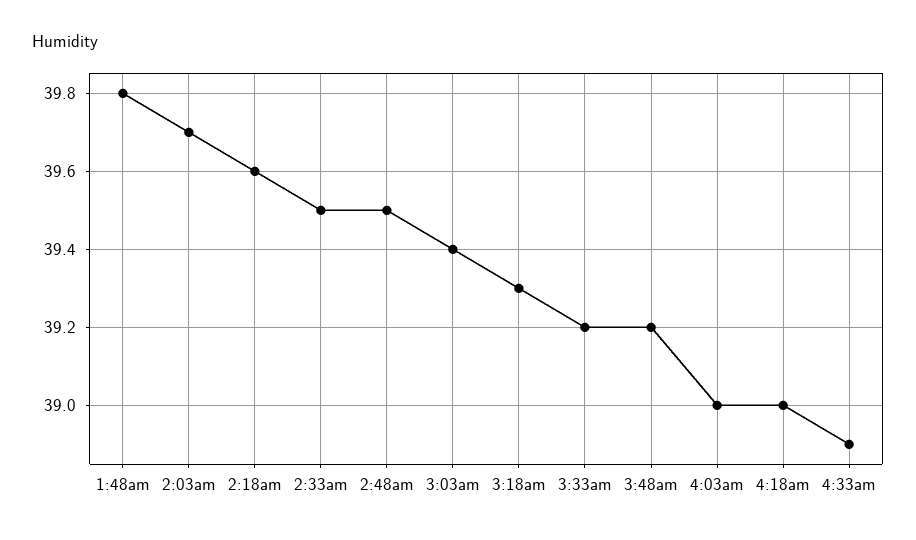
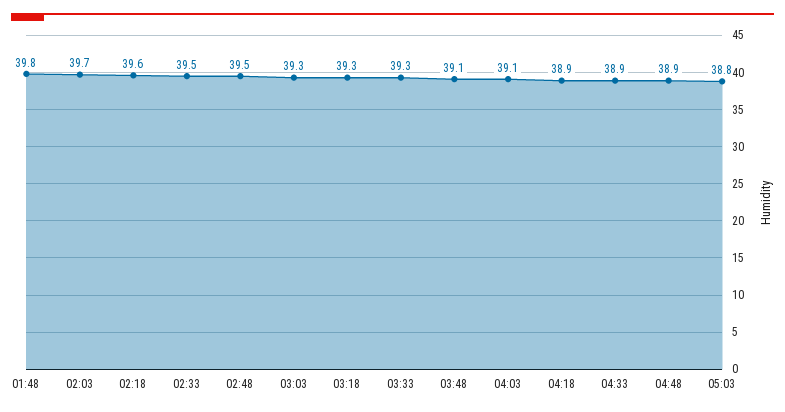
3:03am: 39.4 -> 39.3
3:33am: 39.2 -> 39.3
3:48am: 39.2 -> 39.1
4:03am: 39 -> 39.1
4:18am: 39 -> 38.9
04:48: none -> 38.9
05:03: none -> 38.8

